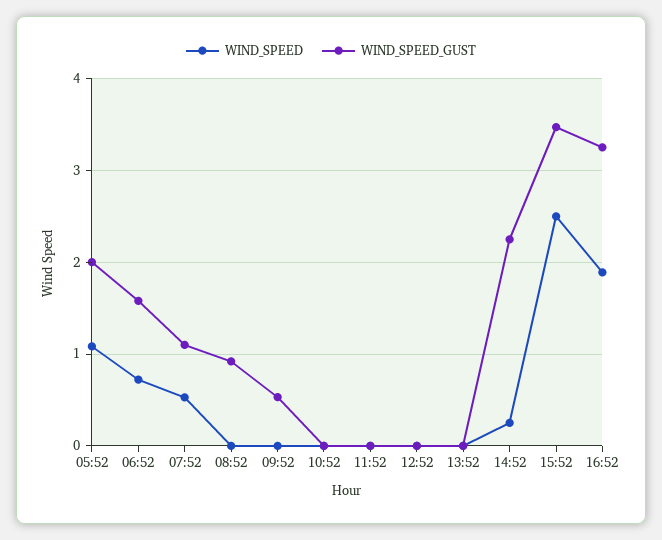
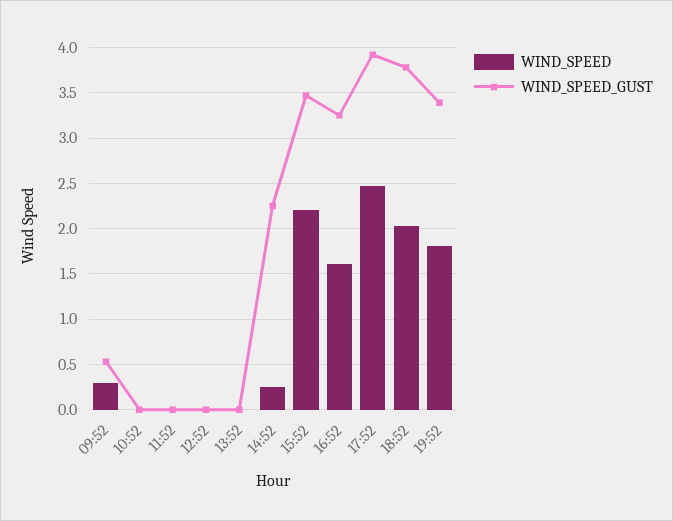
WIND_SPEED, 05:52: 1.1 -> none
WIND_SPEED_GUST, 05:52: 2 -> none
WIND_SPEED, 06:52: 0.7 -> none
WIND_SPEED_GUST, 06:52: 1.6 -> none
WIND_SPEED, 07:52: 0.5 -> none
WIND_SPEED_GUST, 07:52: 1.1 -> none
WIND_SPEED, 08:52: 0 -> none
WIND_SPEED_GUST, 08:52: 0.9 -> none
WIND_SPEED, 09:52: 0 -> 0.3
WIND_SPEED, 15:52: 2.5 -> 2.2
WIND_SPEED, 16:52: 1.9 -> 1.6
WIND_SPEED, 17:52: none -> 2.5
WIND_SPEED_GUST, 17:52: none -> 3.9
WIND_SPEED, 18:52: none -> 2
WIND_SPEED_GUST, 18:52: none -> 3.8
WIND_SPEED, 19:52: none -> 1.8
WIND_SPEED_GUST, 19:52: none -> 3.4

